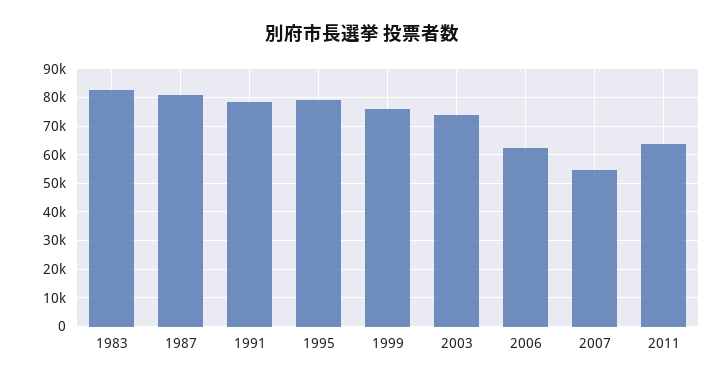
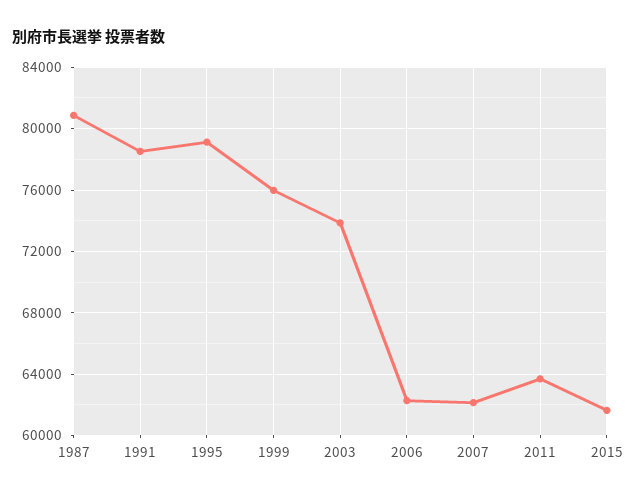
1983: 82500 -> none
2007: 55000 -> 62000
2015: none -> 61500

